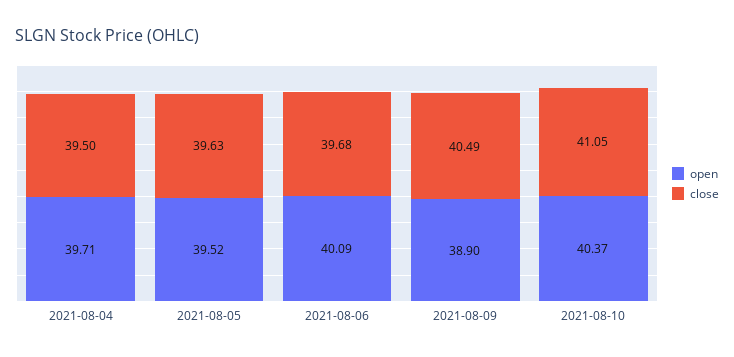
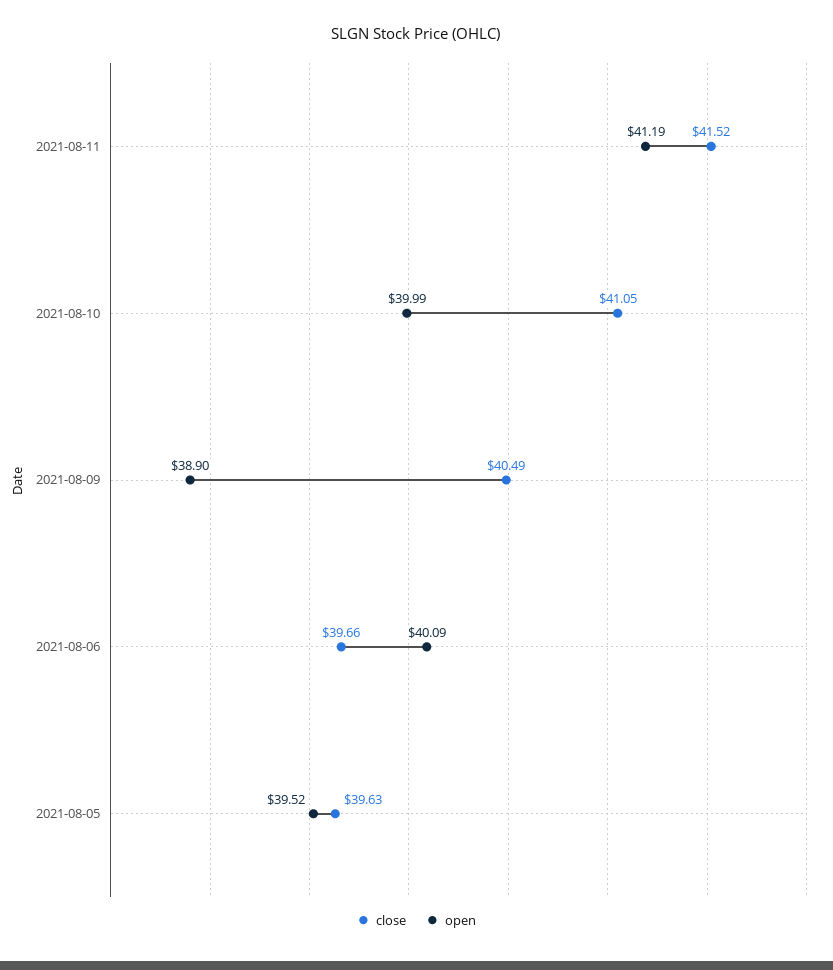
open, 2021-08-04: 39.71 -> none
close, 2021-08-04: 39.5 -> none
close, 2021-08-06: 39.68 -> 39.66
open, 2021-08-10: 40.37 -> 39.99
close, 2021-08-11: none -> 41.52
open, 2021-08-11: none -> 41.19

